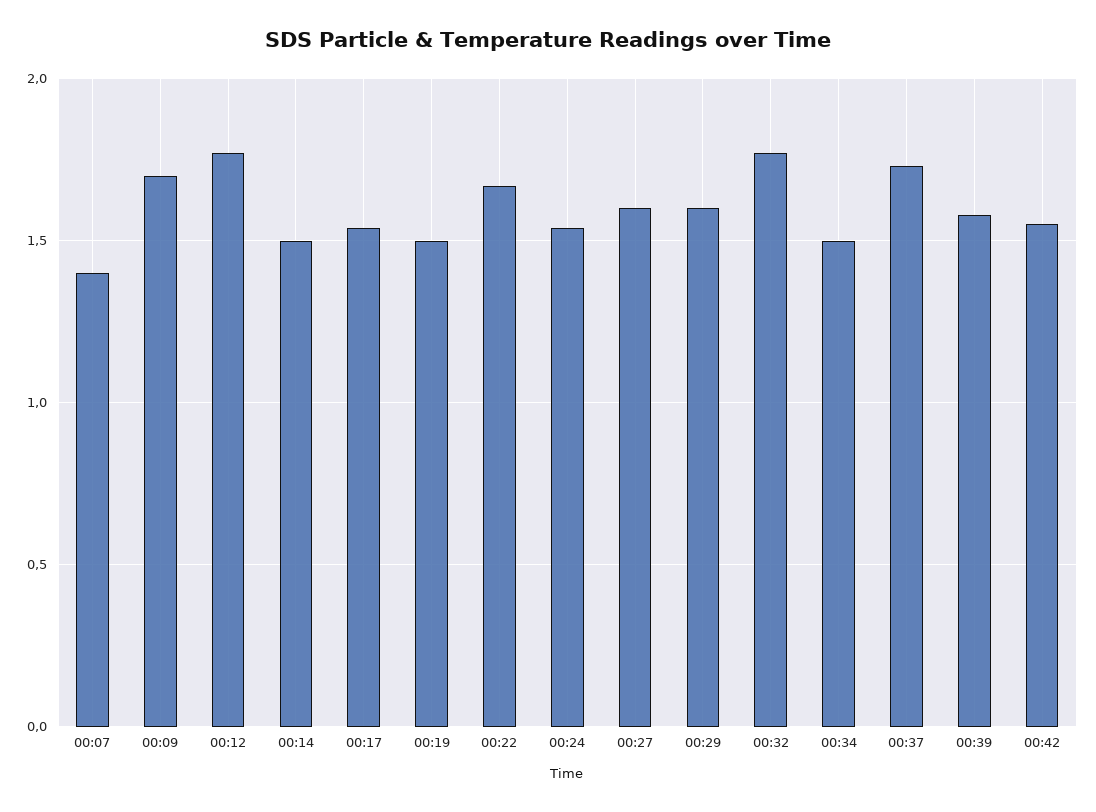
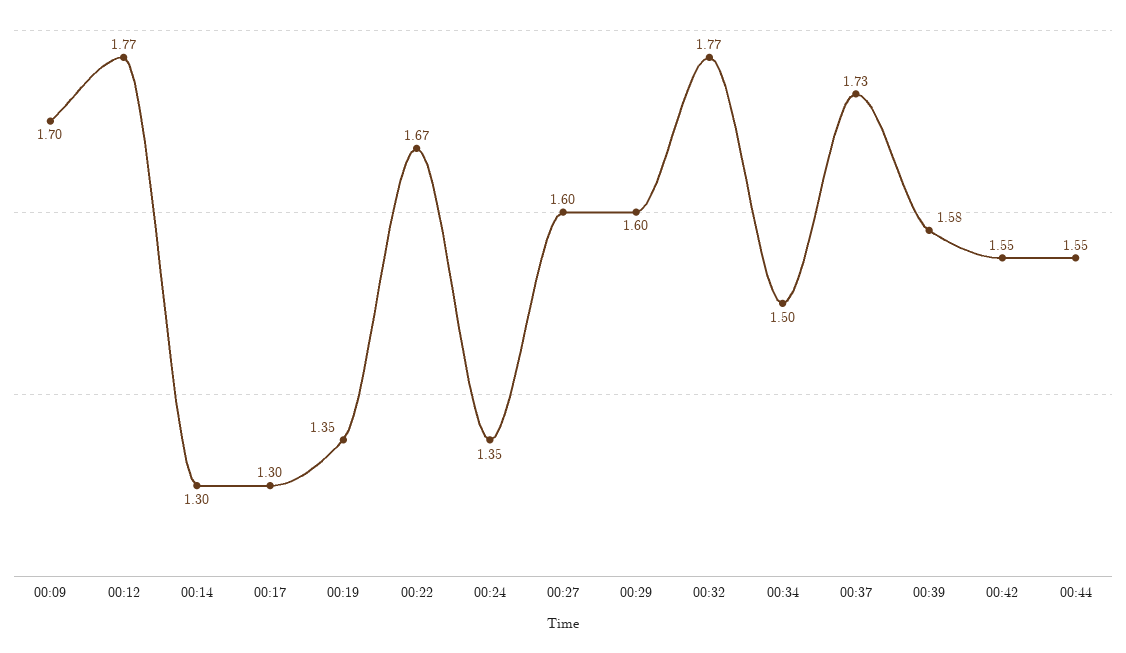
00:07: 1.4 -> none
00:14: 1.5 -> 1.3
00:17: 1.55 -> 1.3
00:19: 1.5 -> 1.35
00:24: 1.55 -> 1.35
00:44: none -> 1.55

